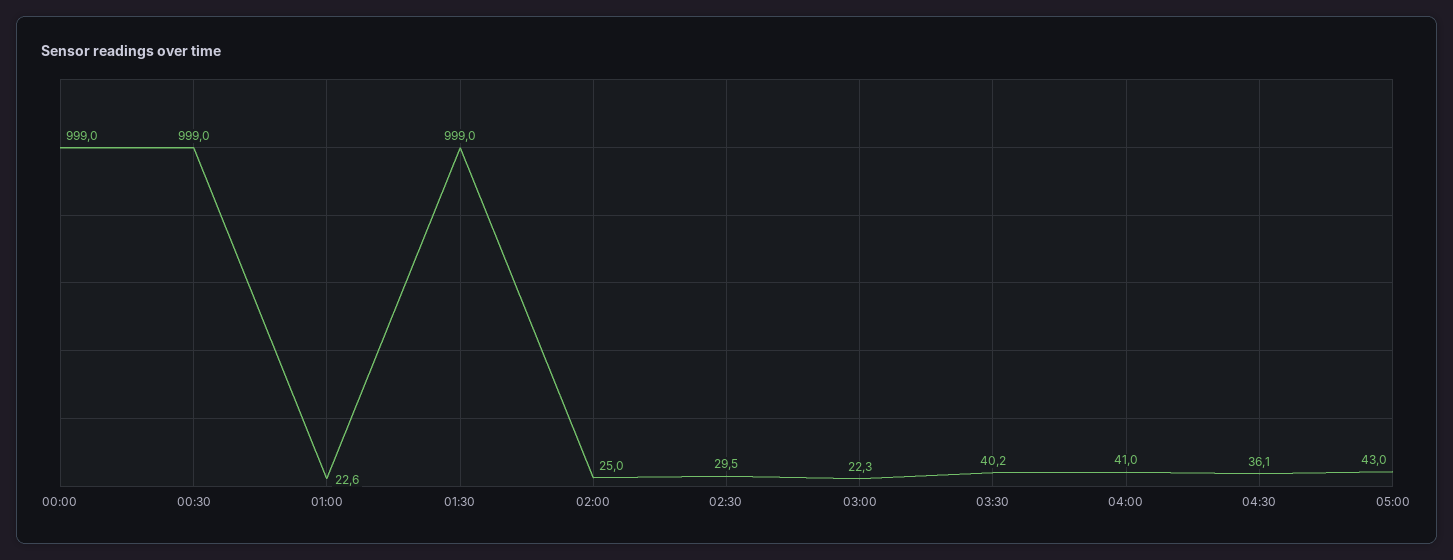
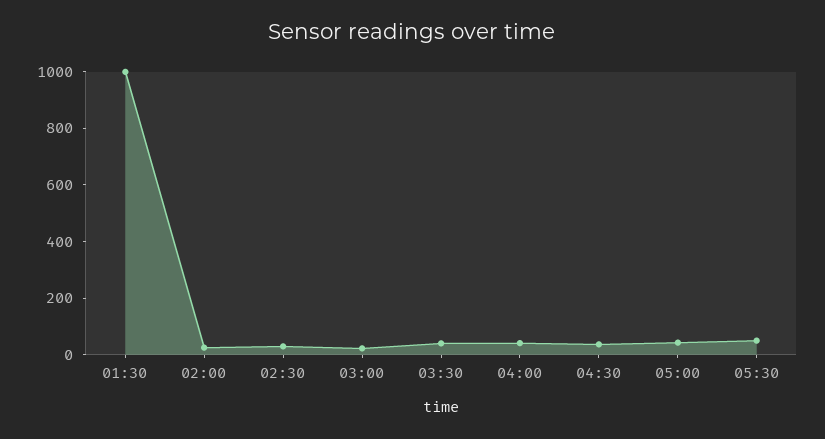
00:00: 999 -> none
00:30: 999 -> none
01:00: 22.6 -> none
05:30: none -> 50

